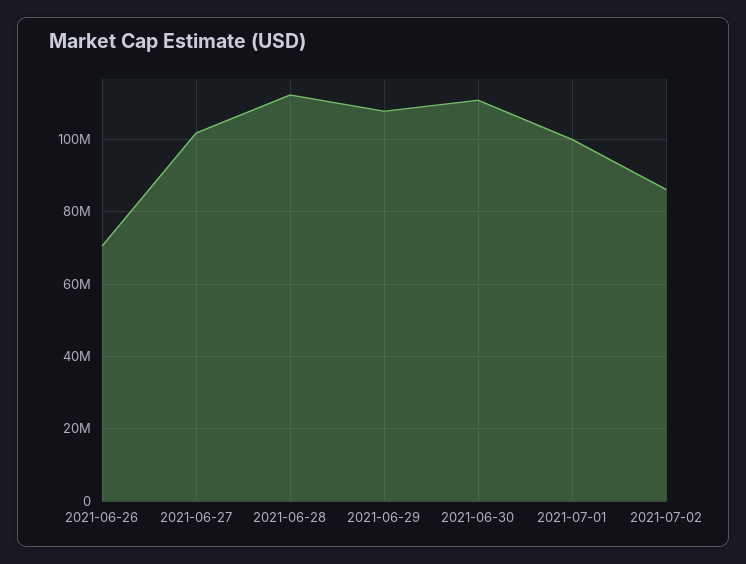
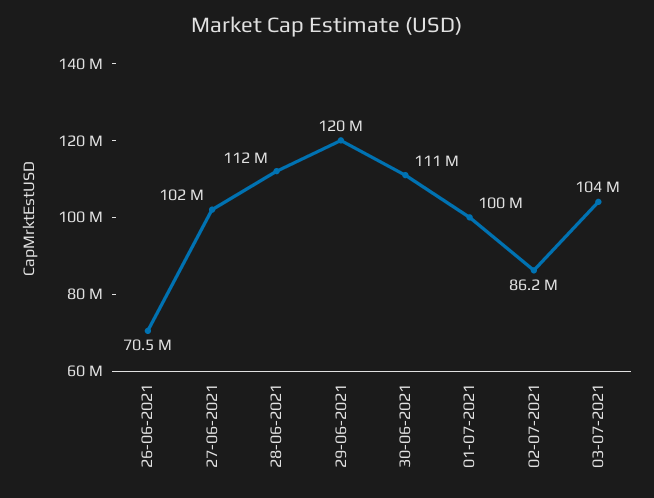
2021-06-29: 108000000 -> 120000000
03-07-2021: none -> 104000000

